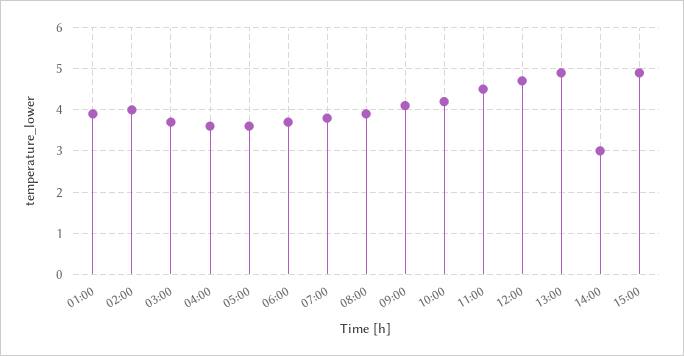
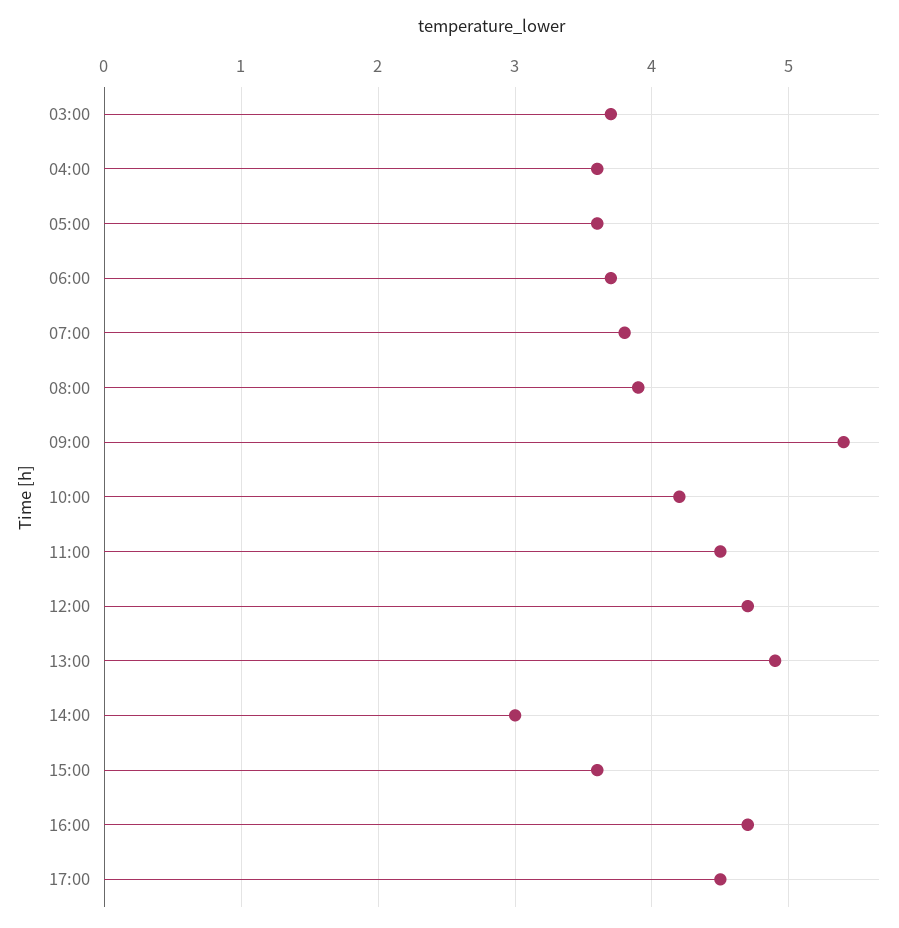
01:00: 4 -> none
02:00: 4 -> none
09:00: 4 -> 5.4
15:00: 5 -> 3.6
16:00: none -> 4.7
17:00: none -> 4.5

